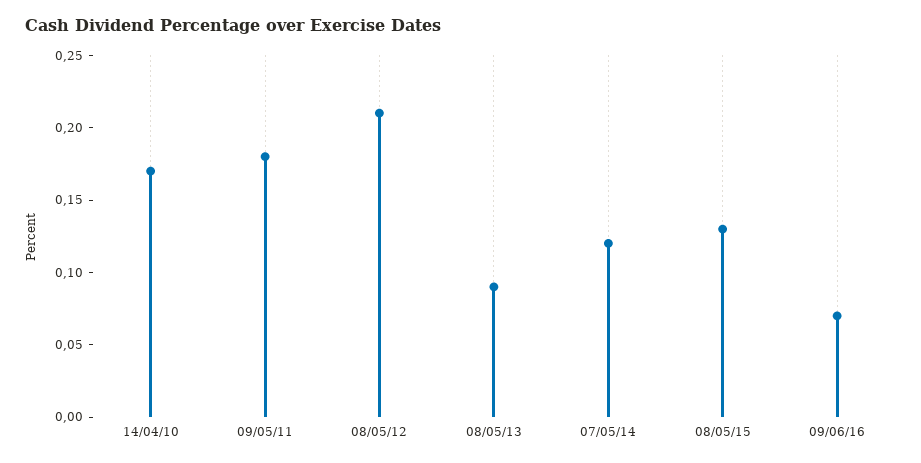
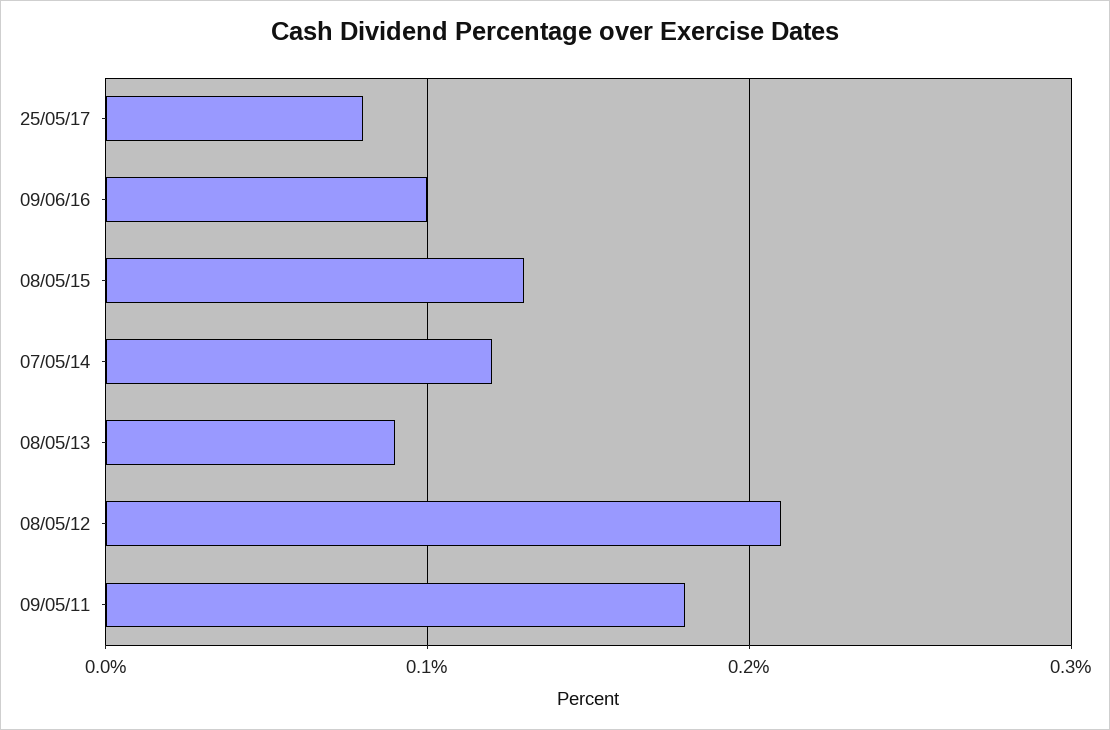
14/04/10: 0.17 -> none
09/06/16: 0.07 -> 0.1
25/05/17: none -> 0.08

